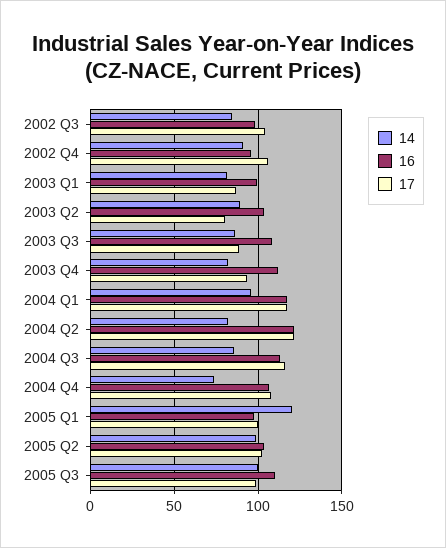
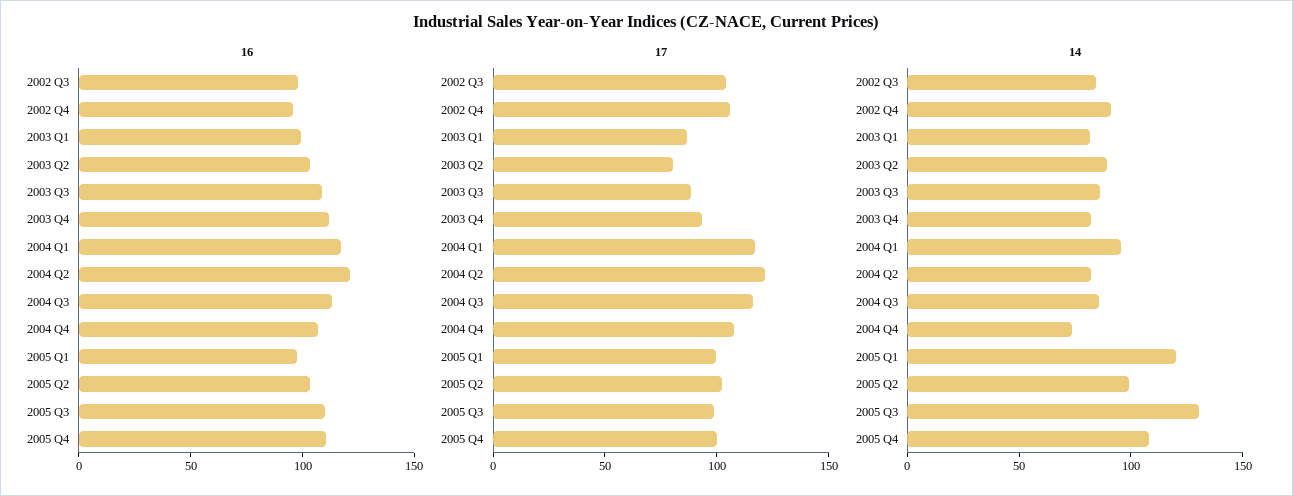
14, 2005 Q3: 100 -> 130
16, 2005 Q4: none -> 110
17, 2005 Q4: none -> 100
14, 2005 Q4: none -> 110

